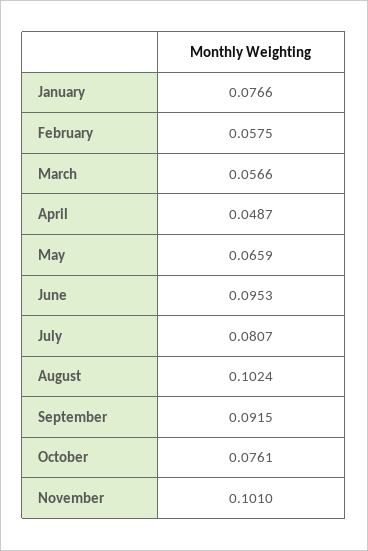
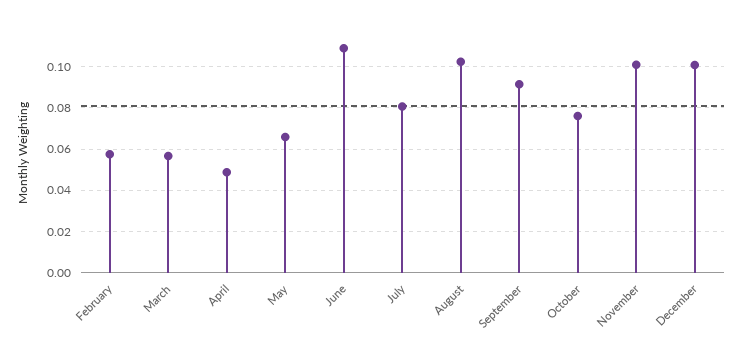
January: 0.0766 -> none
June: 0.0953 -> 0.11
December: none -> 0.1

